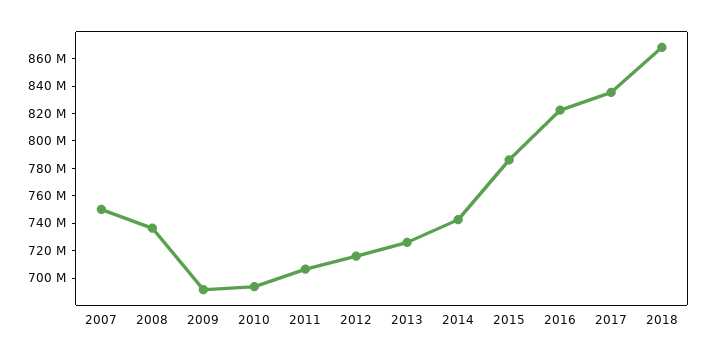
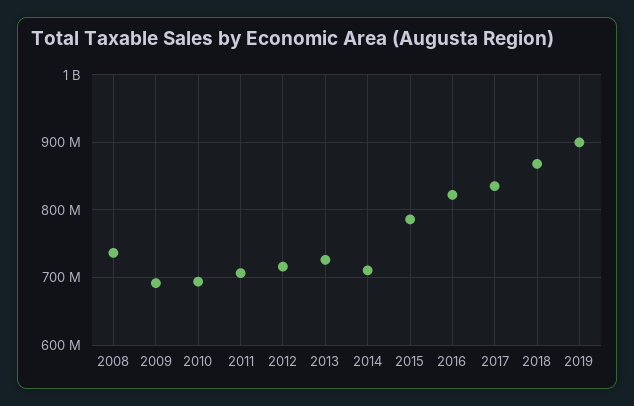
2007: 750000000 -> none
2014: 740000000 -> 710000000
2019: none -> 900000000

